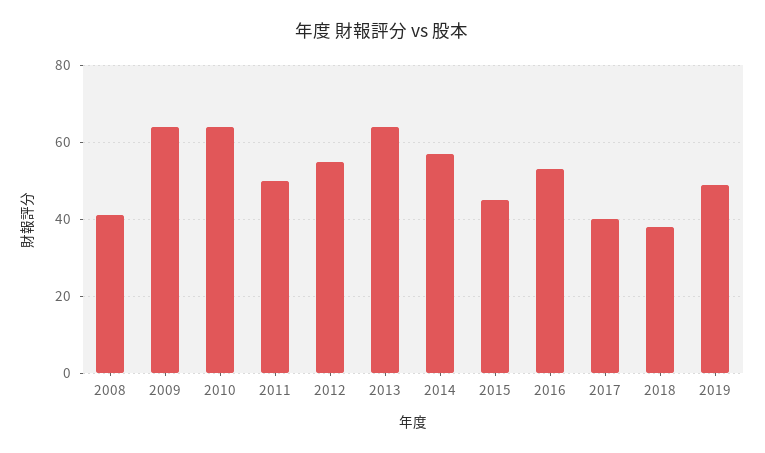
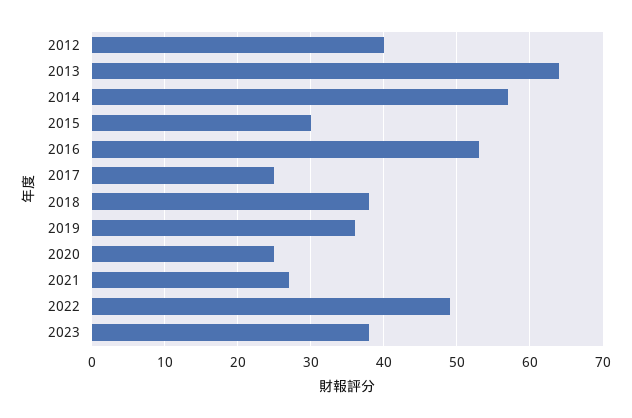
2008: 40 -> none
2009: 65 -> none
2010: 65 -> none
2011: 50 -> none
2012: 55 -> 40
2015: 45 -> 30
2017: 40 -> 25
2019: 50 -> 36
2020: none -> 25
2021: none -> 27
2022: none -> 49
2023: none -> 38

